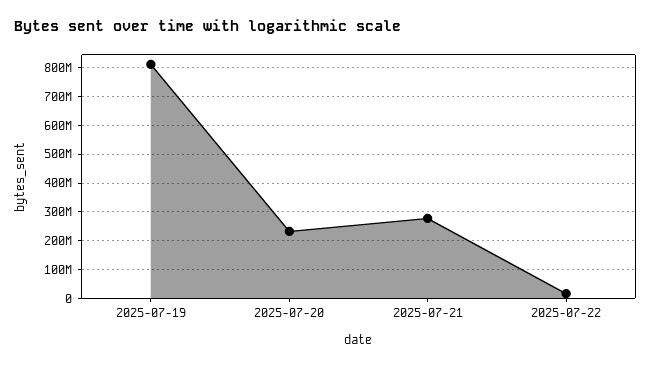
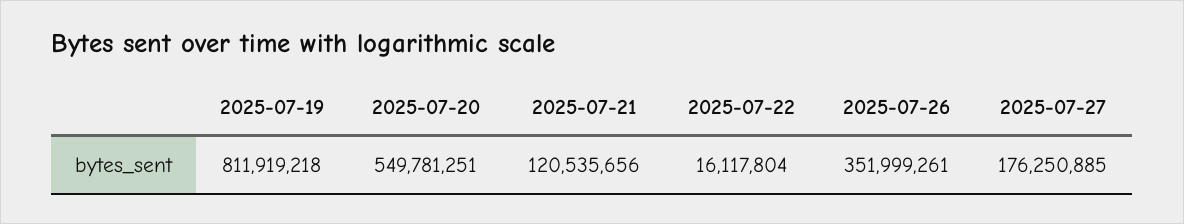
2025-07-20: 225000000 -> 549781251
2025-07-21: 275000000 -> 120535656
2025-07-26: none -> 351999261
2025-07-27: none -> 176250885

